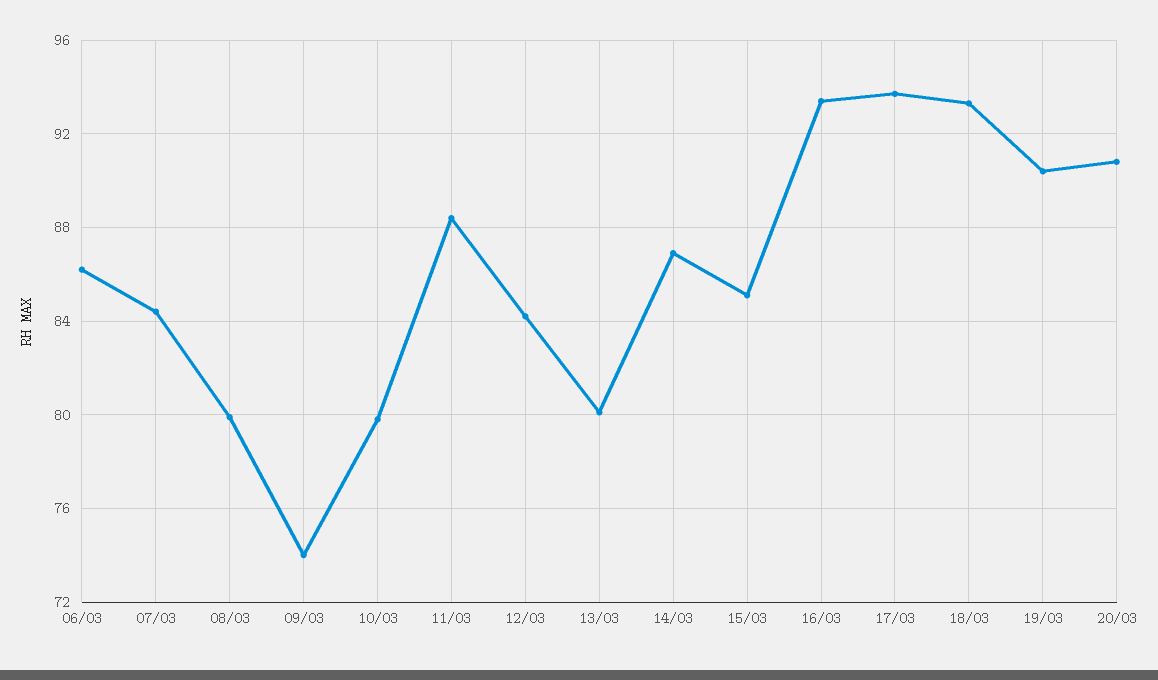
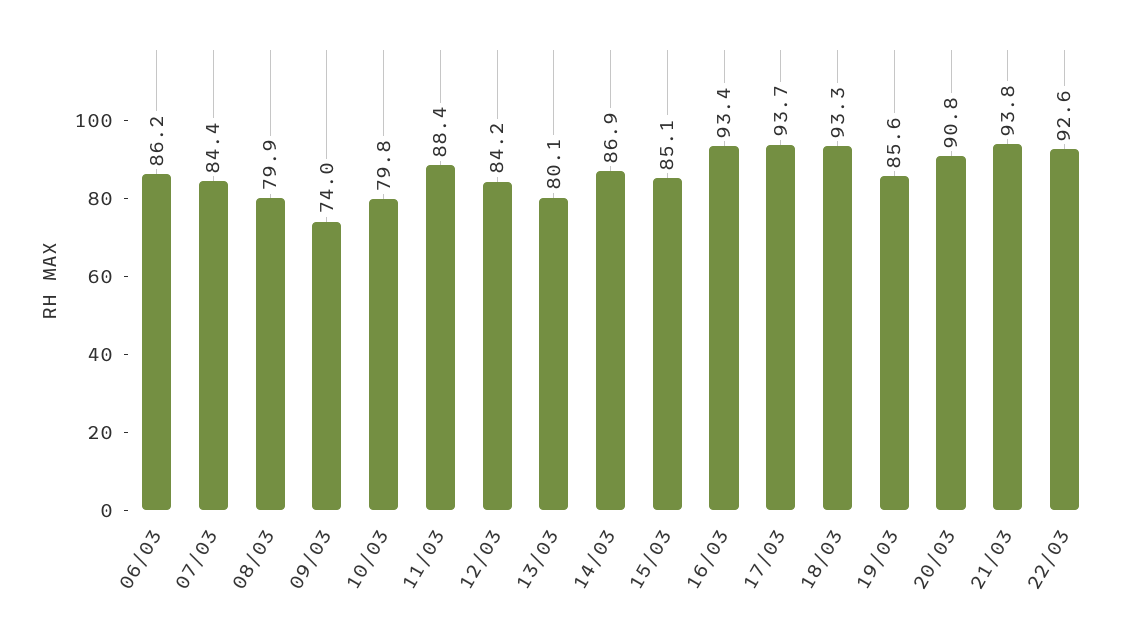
19/03: 90.5 -> 85.6
21/03: none -> 93.8
22/03: none -> 92.6

